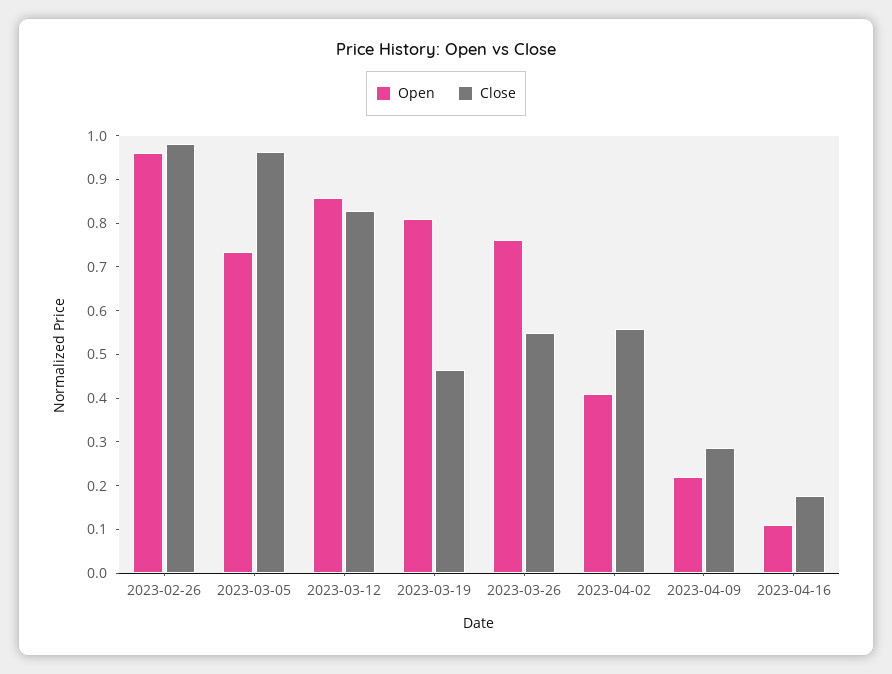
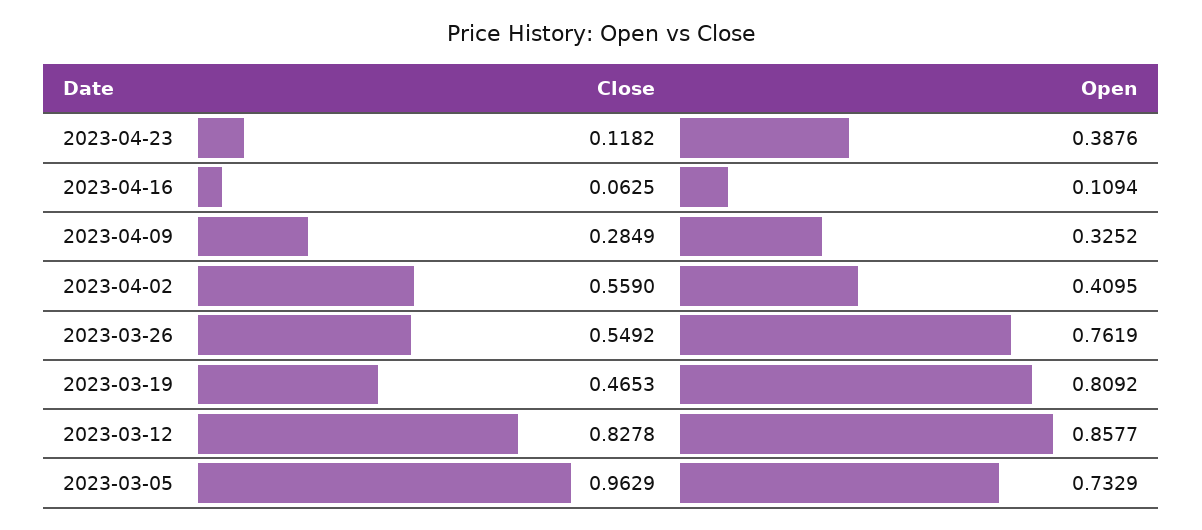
Open, 2023-02-26: 0.96 -> none
Close, 2023-02-26: 0.98 -> none
Open, 2023-04-09: 0.22 -> 0.3252
Close, 2023-04-16: 0.18 -> 0.0625
Close, 2023-04-23: none -> 0.1182
Open, 2023-04-23: none -> 0.3876

